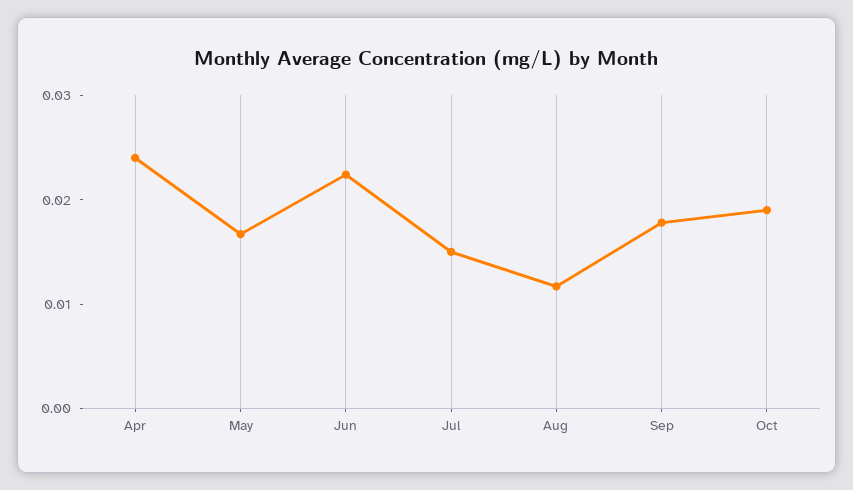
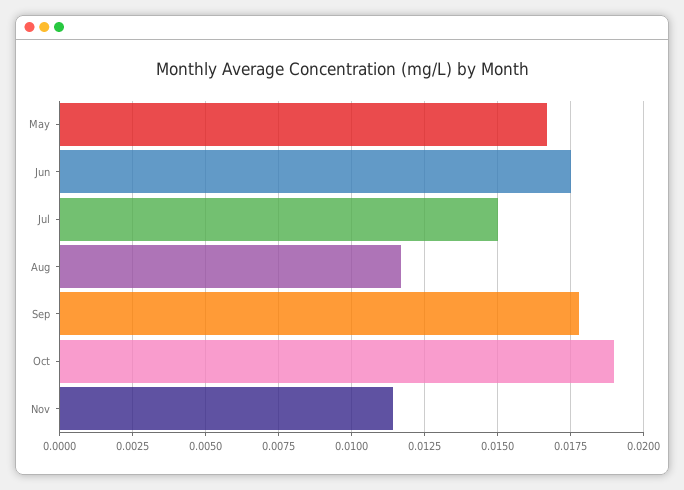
Apr: 0.024 -> none
Jun: 0.022 -> 0.0175
Nov: none -> 0.0115

